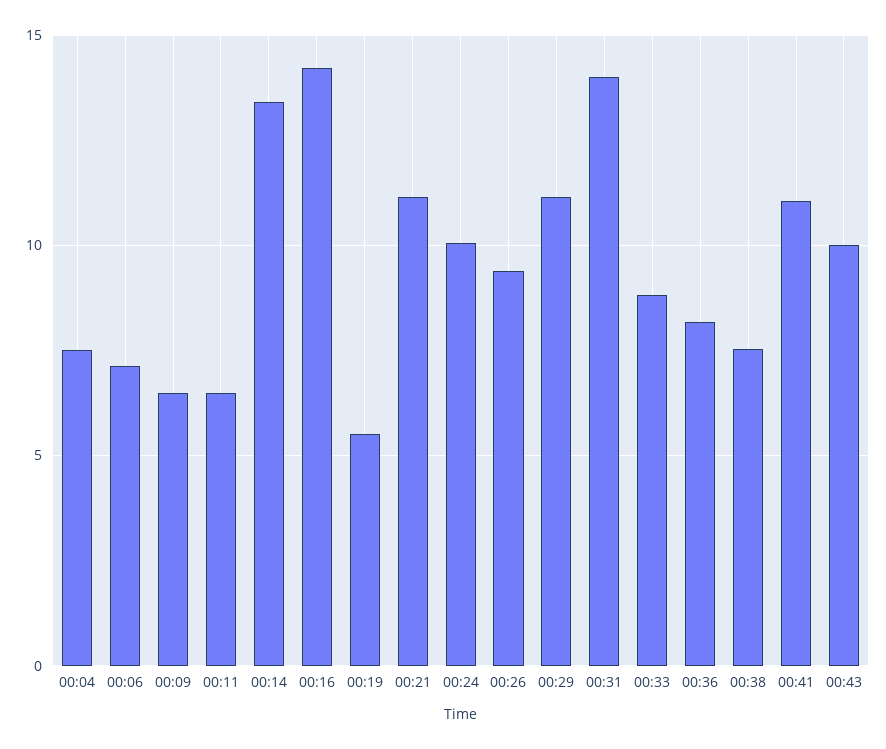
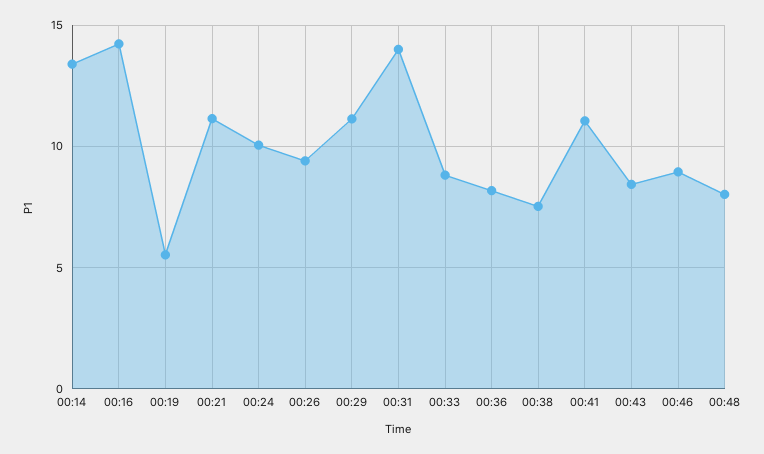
00:04: 7.5 -> none
00:06: 7 -> none
00:09: 6.5 -> none
00:11: 6.5 -> none
00:43: 10 -> 8.5
00:46: none -> 9
00:48: none -> 8

